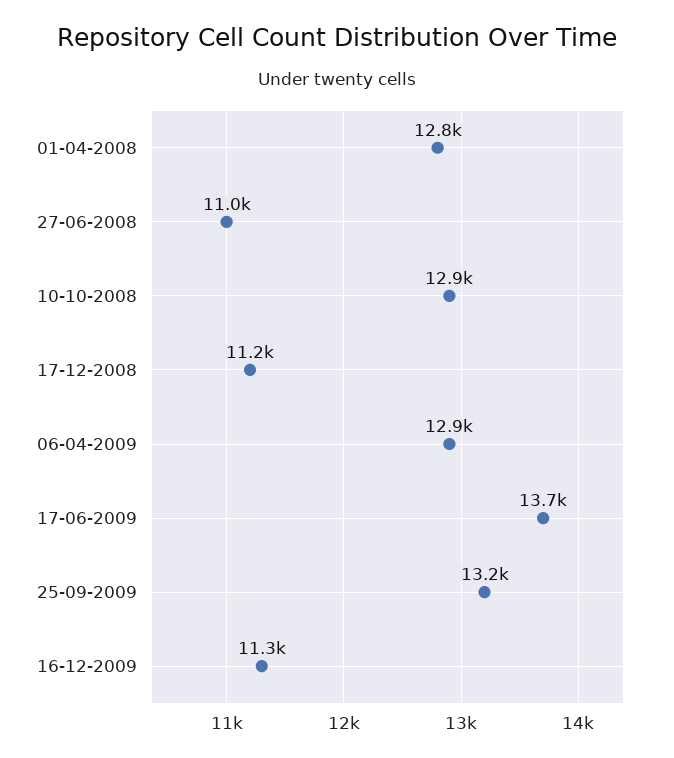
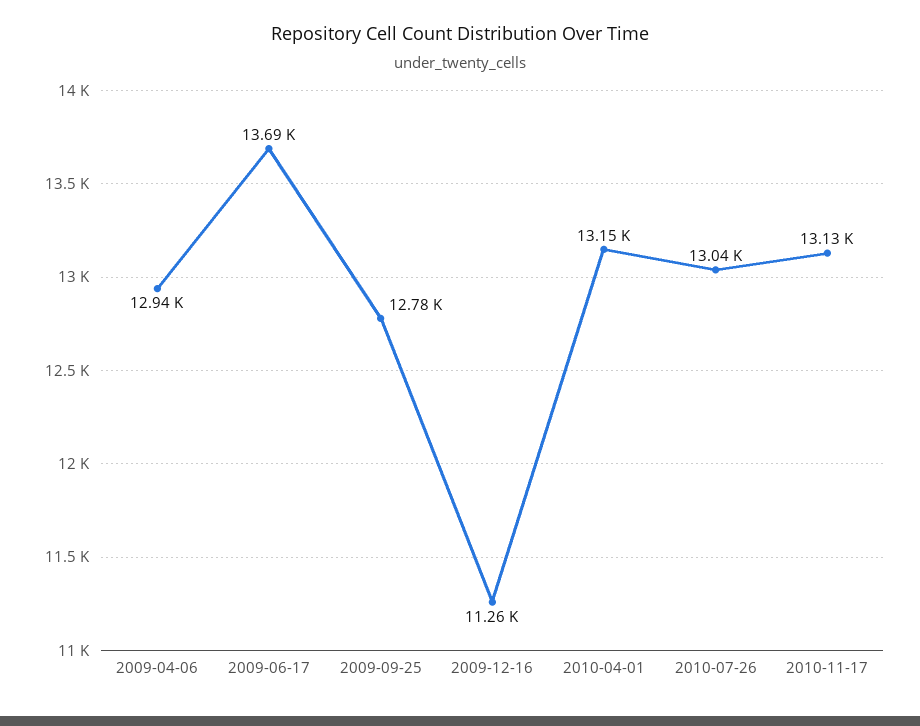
01-04-2008: 12800 -> none
27-06-2008: 11000 -> none
10-10-2008: 12900 -> none
17-12-2008: 11200 -> none
25-09-2009: 13200 -> 12780
2010-04-01: none -> 13150
2010-07-26: none -> 13040
2010-11-17: none -> 13130

